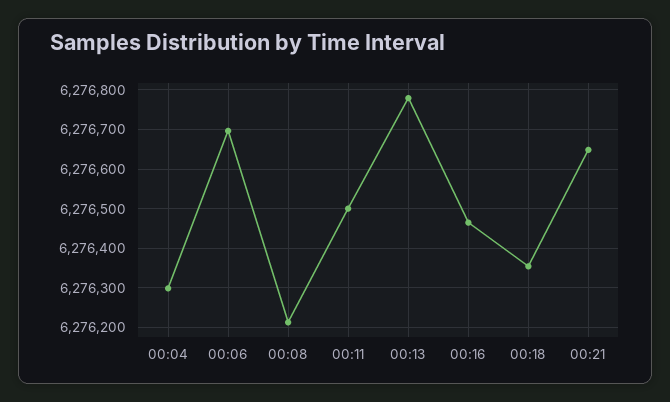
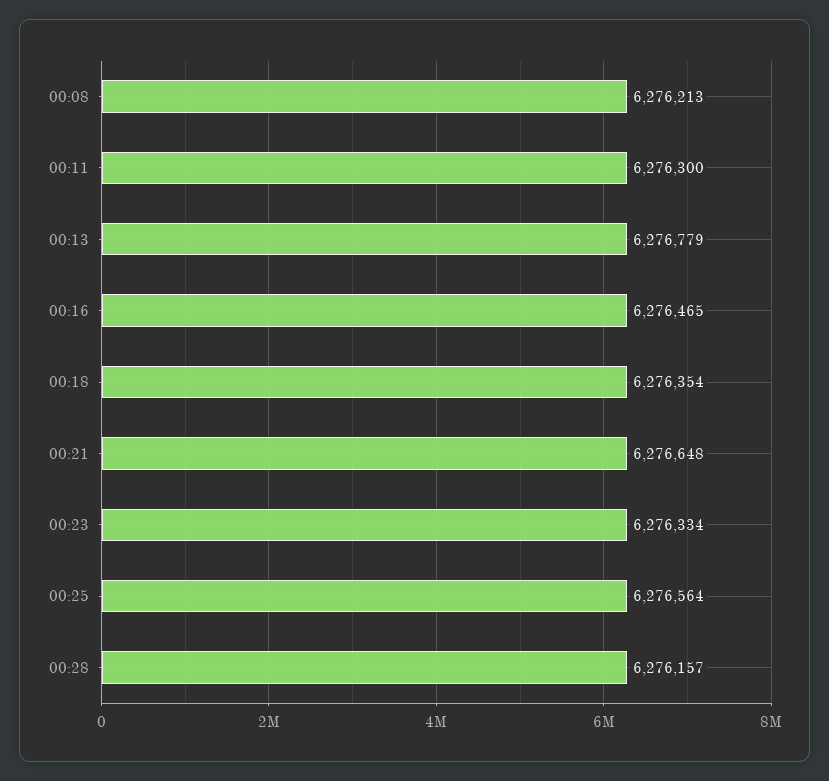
00:04: 6276300 -> none
00:06: 6276700 -> none
00:11: 6276500 -> 6276300
00:23: none -> 6276334
00:25: none -> 6276564
00:28: none -> 6276157

